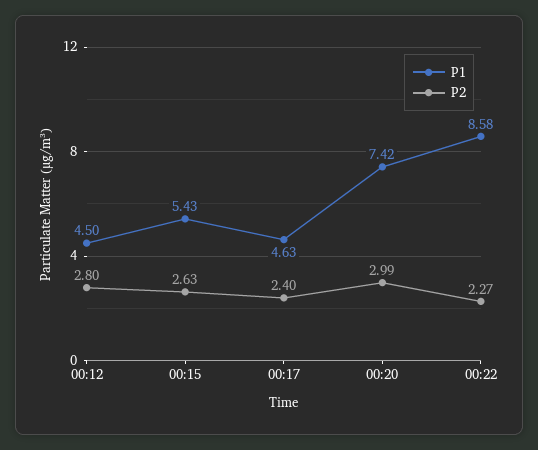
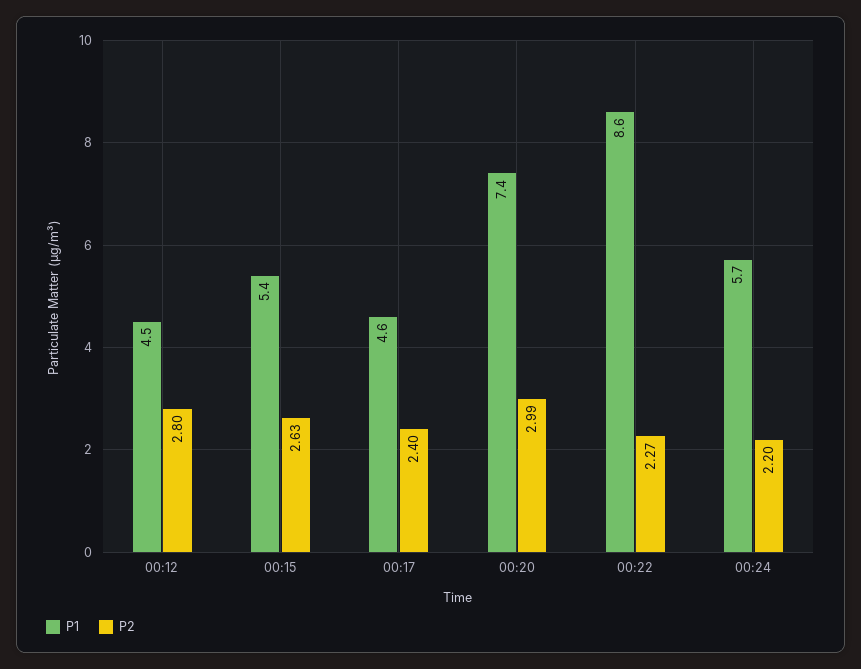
P1, 00:24: none -> 5.7
P2, 00:24: none -> 2.2

